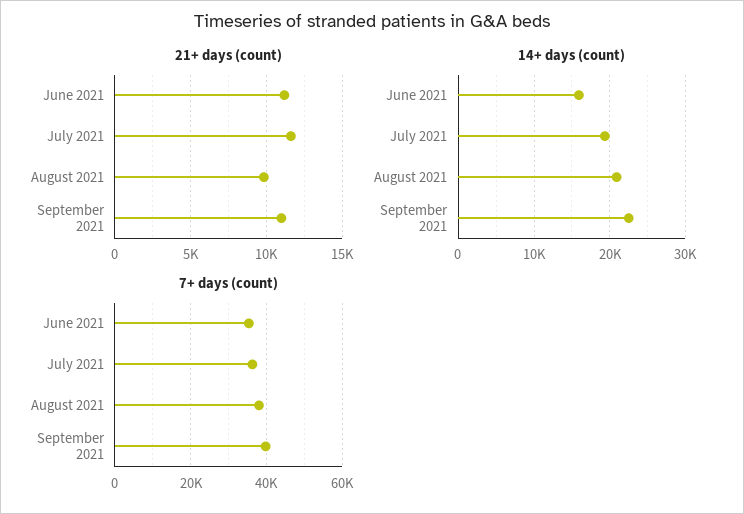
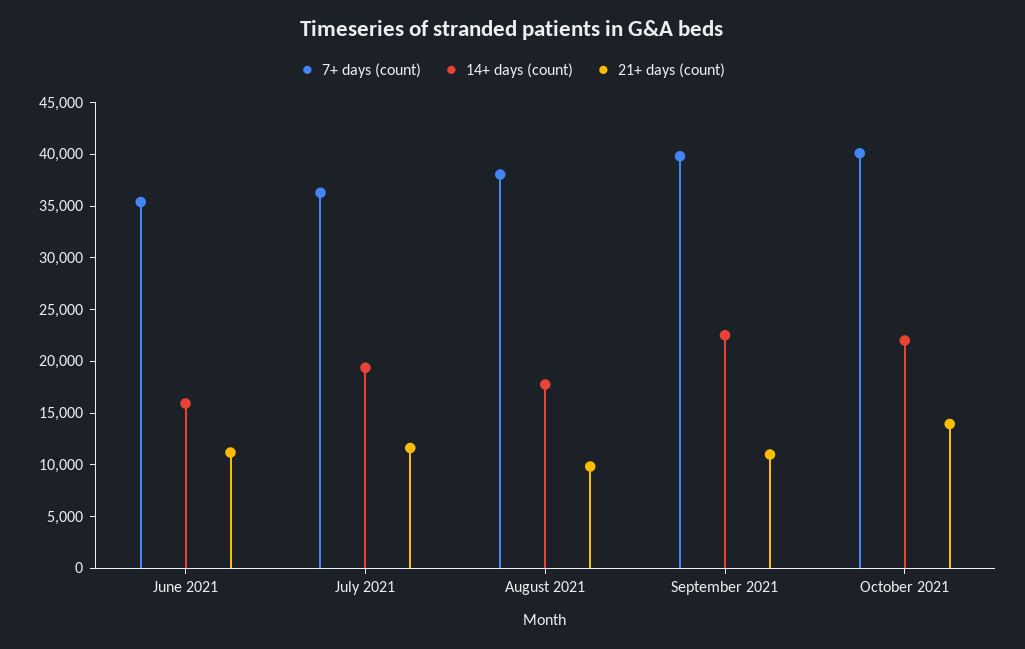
14+ days (count), August 2021: 21000 -> 18000
7+ days (count), October 2021: none -> 40000
14+ days (count), October 2021: none -> 22000
21+ days (count), October 2021: none -> 14000

